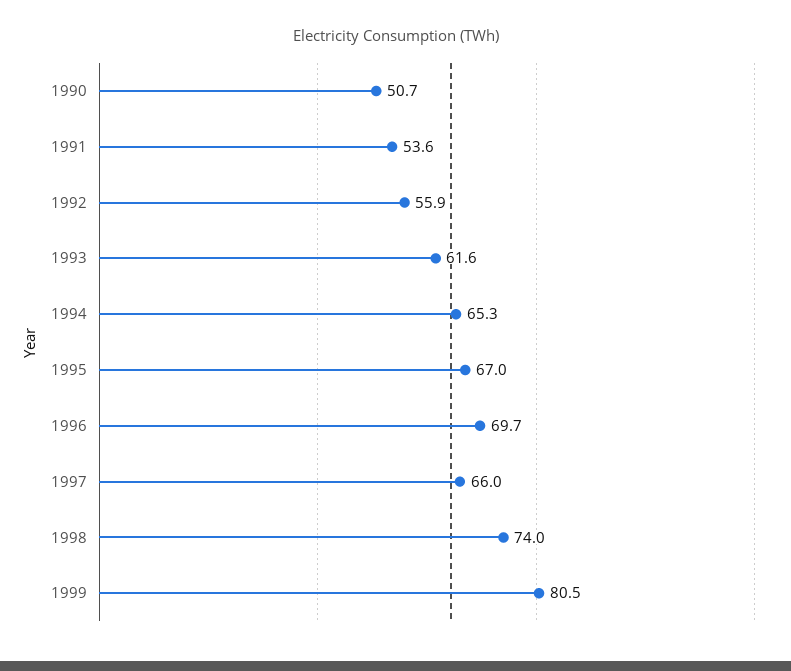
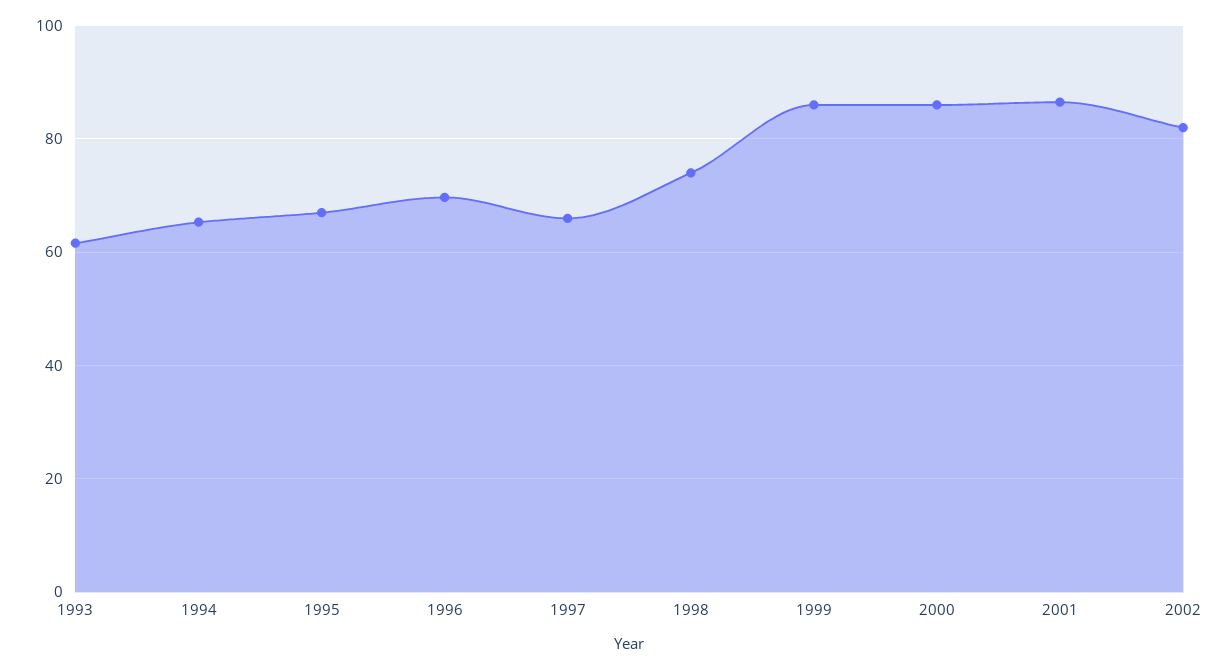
1990: 50.7 -> none
1991: 53.6 -> none
1992: 55.9 -> none
1999: 80.5 -> 86
2000: none -> 86
2001: none -> 86
2002: none -> 82

